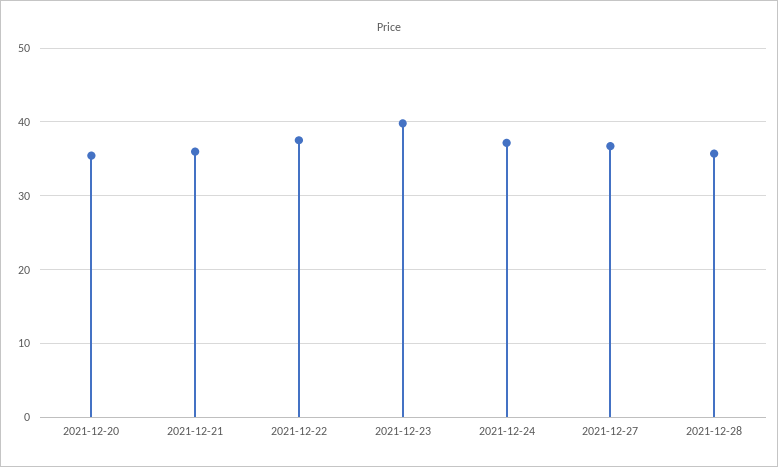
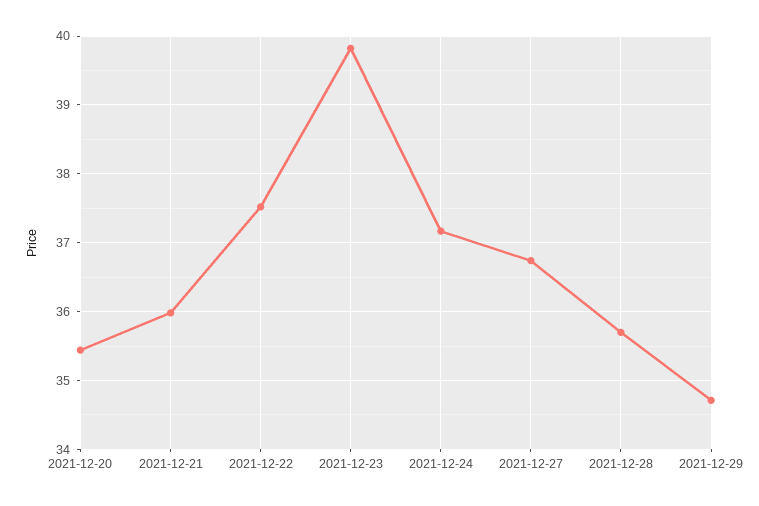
2021-12-29: none -> 34.7

